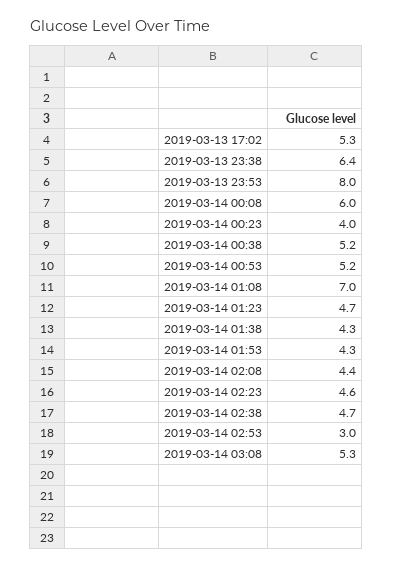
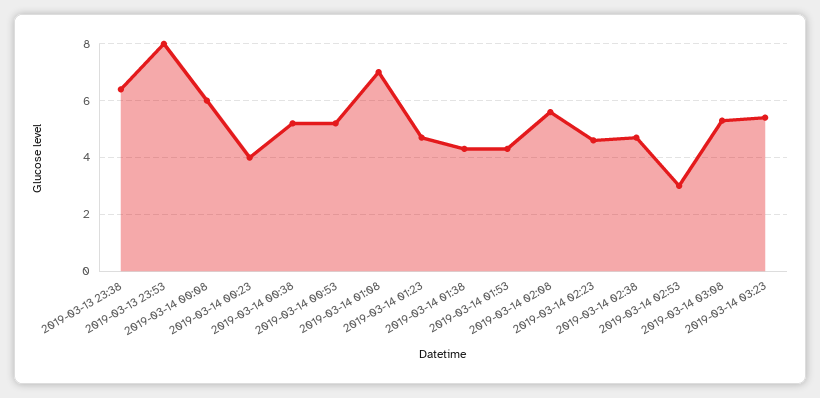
2019-03-13 17:02: 5.3 -> none
2019-03-14 02:08: 4.4 -> 5.5
2019-03-14 03:23: none -> 5.5

